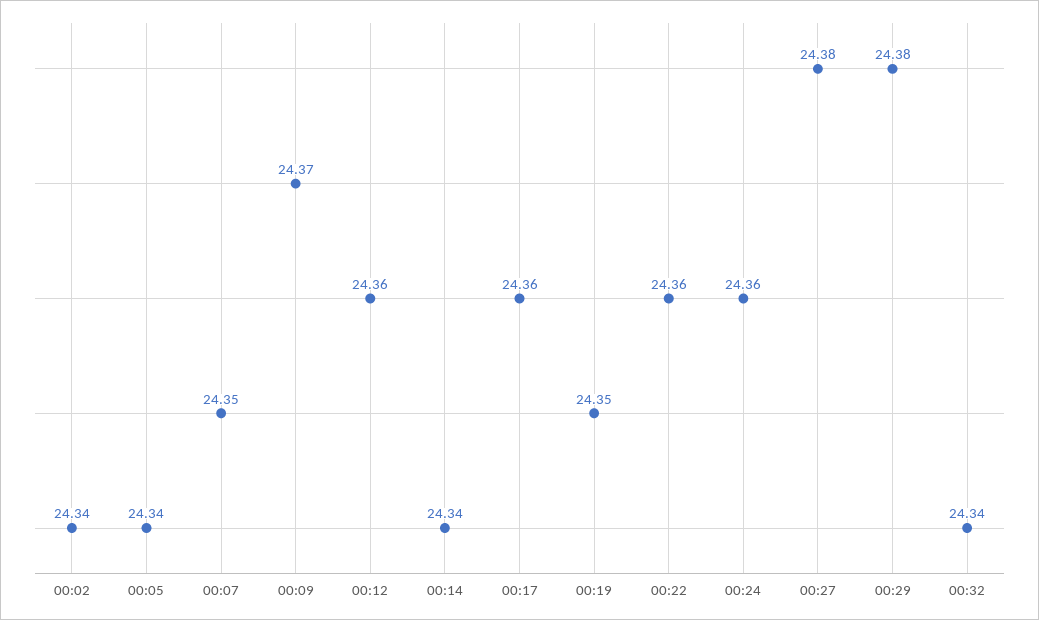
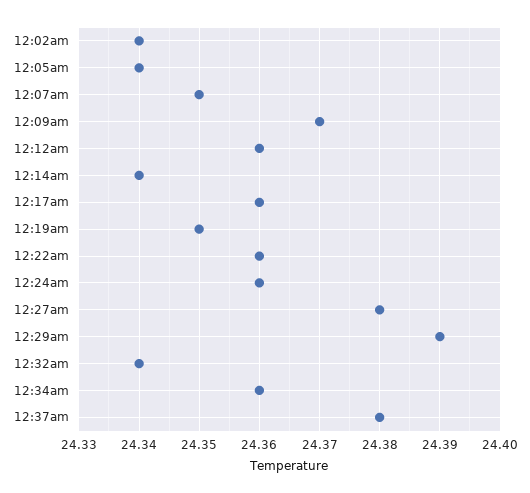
00:29: 24.38 -> 24.39
12:34am: none -> 24.36
12:37am: none -> 24.38

